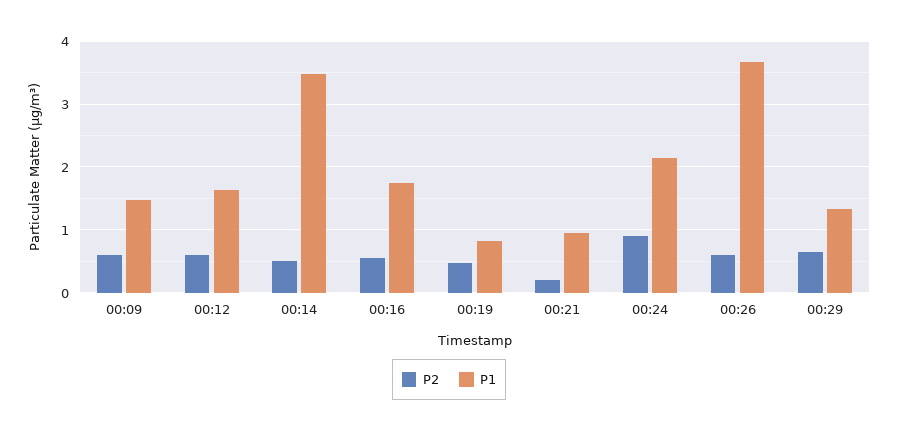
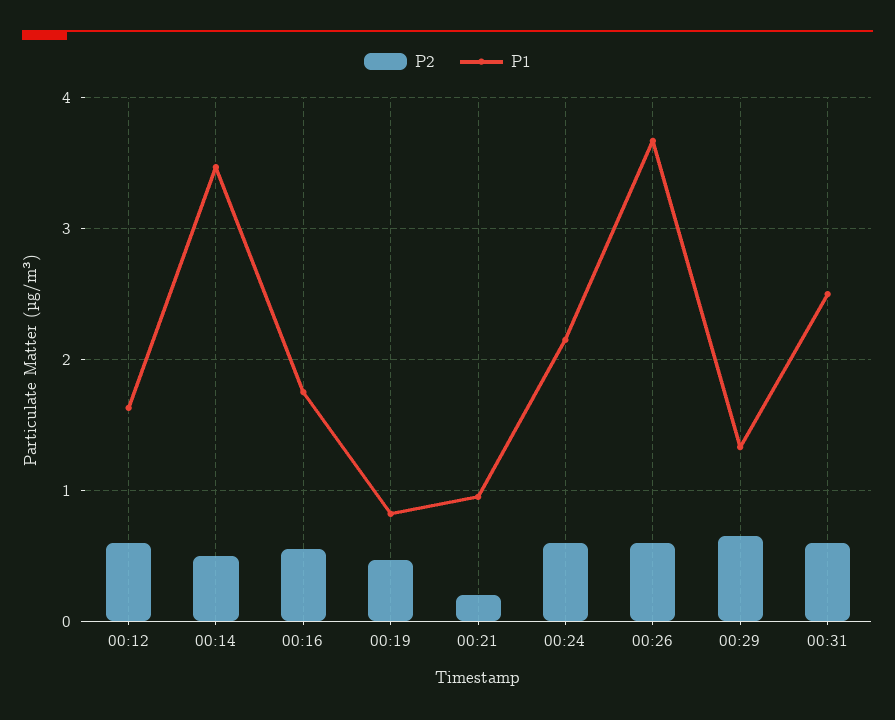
P2, 00:09: 0.6 -> none
P1, 00:09: 1.5 -> none
P2, 00:24: 0.9 -> 0.6
P2, 00:31: none -> 0.6
P1, 00:31: none -> 2.5

